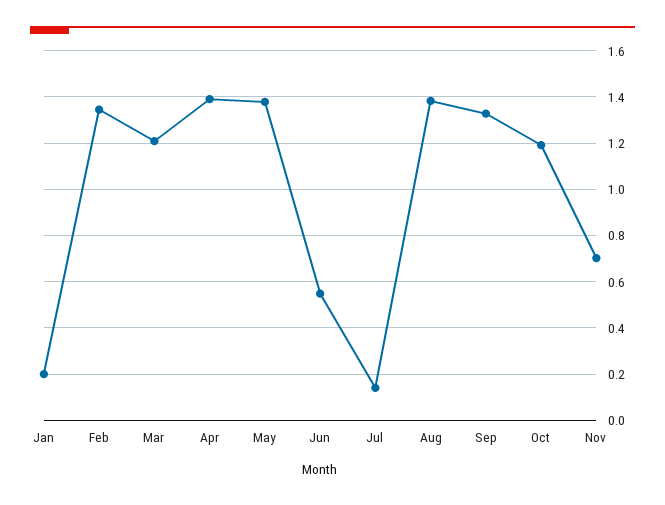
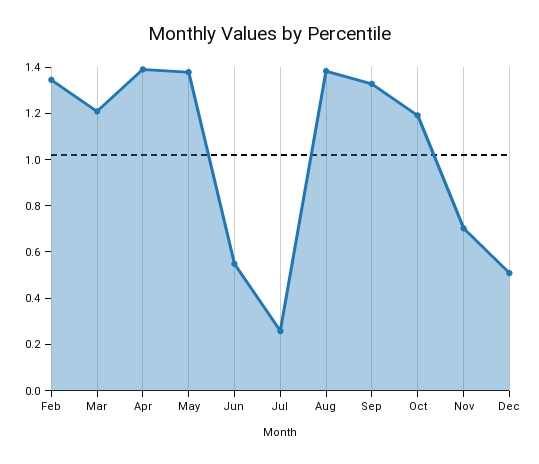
Jan: 0.2 -> none
Jul: 0.15 -> 0.25
Dec: none -> 0.5

